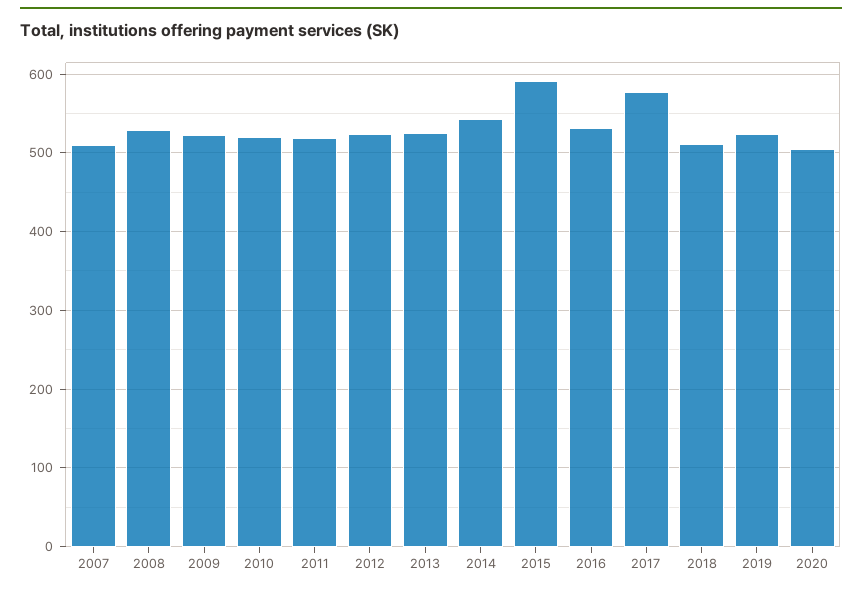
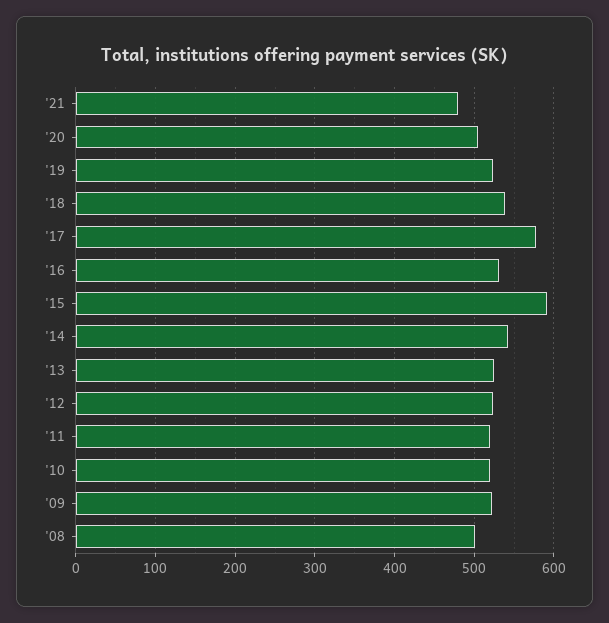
2007: 510 -> none
2008: 530 -> 500
2018: 510 -> 540
'21: none -> 480

